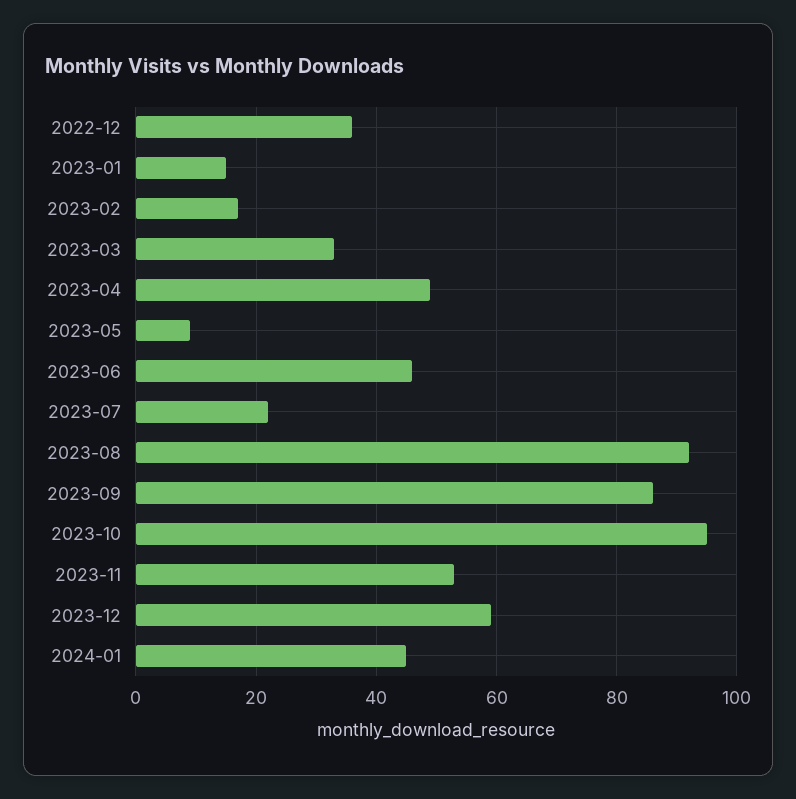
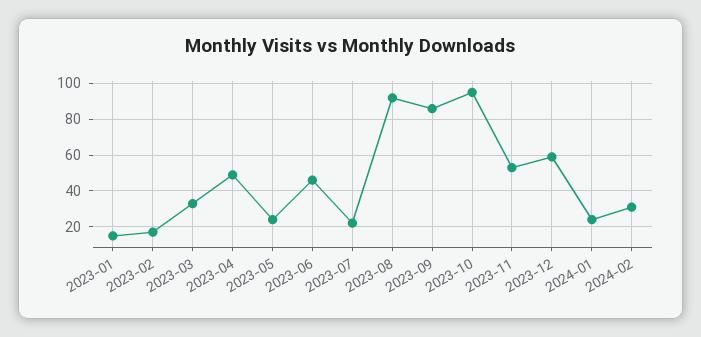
2022-12: 35 -> none
2023-05: 10 -> 25
2024-01: 45 -> 25
2024-02: none -> 30

